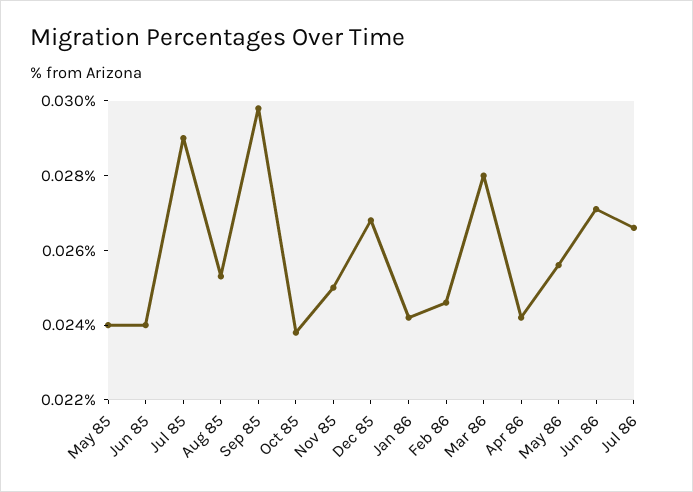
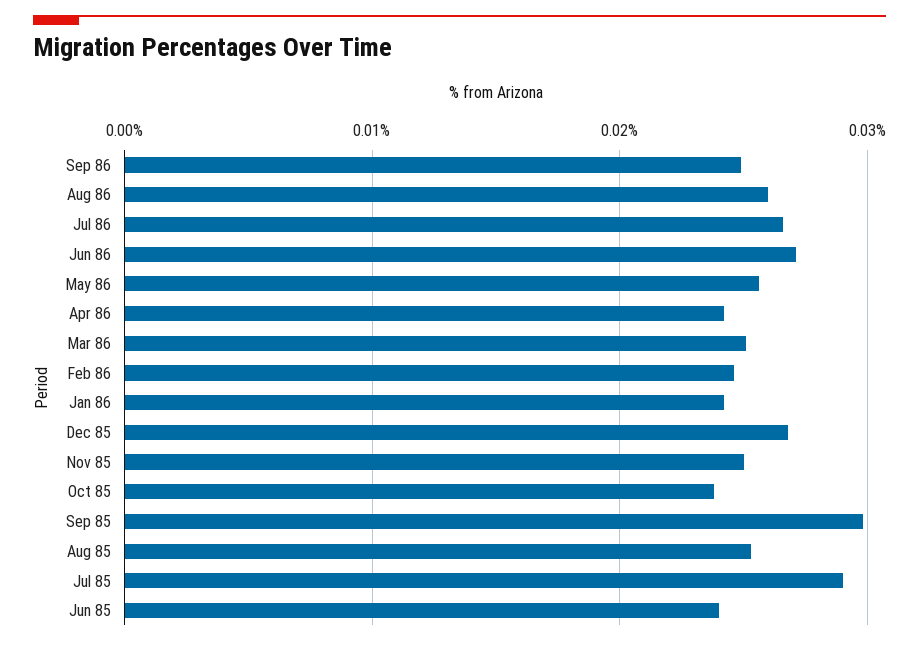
May 85: 0.024 -> none
Mar 86: 0.028 -> 0.025
Sep 86: none -> 0.025
Aug 86: none -> 0.026

